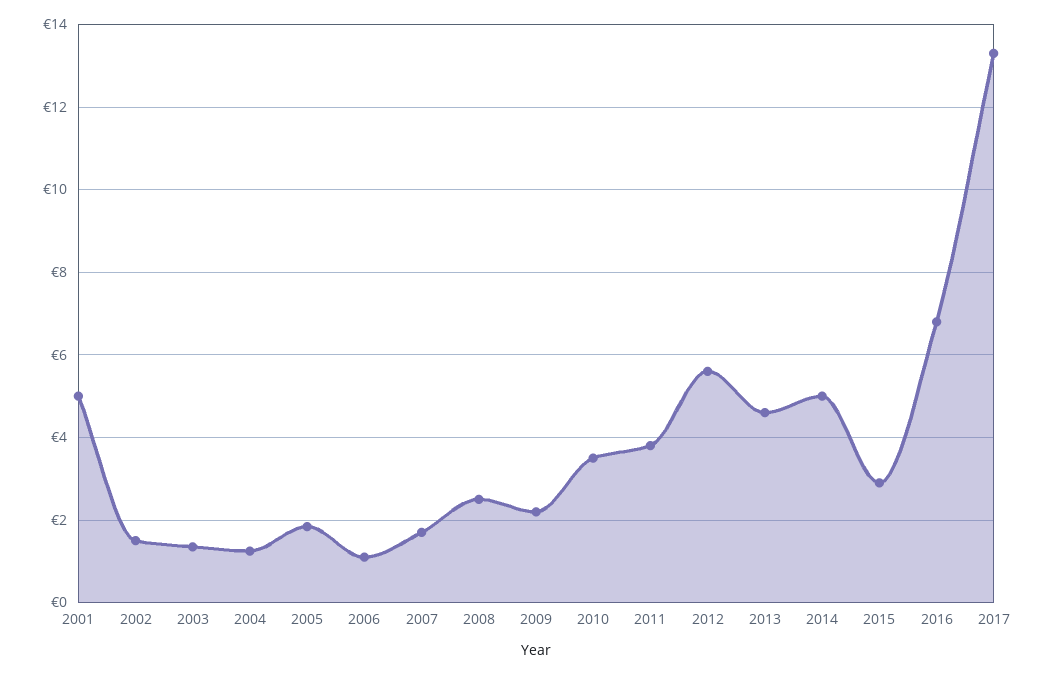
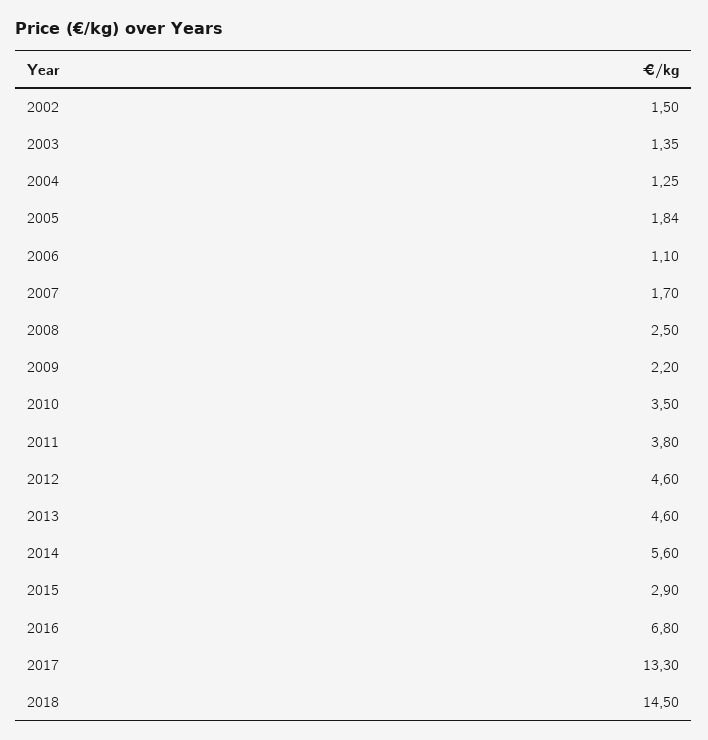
2001: 5 -> none
2012: 5.6 -> 4.6
2014: 5 -> 5.6
2018: none -> 14.5

